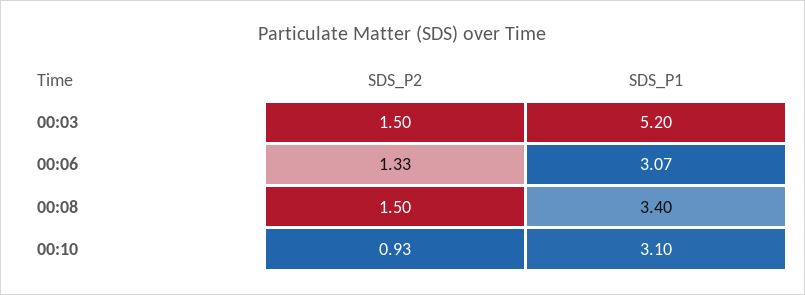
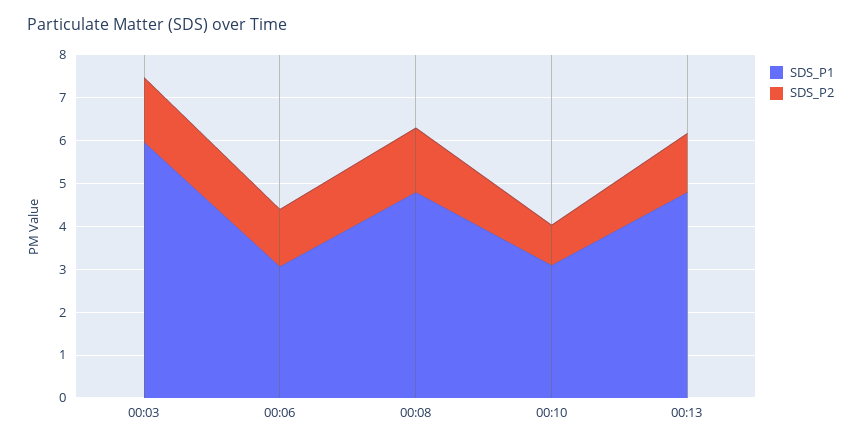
SDS_P1, 00:03: 5.2 -> 6
SDS_P1, 00:08: 3.4 -> 4.8
SDS_P1, 00:13: none -> 4.8
SDS_P2, 00:13: none -> 1.4

